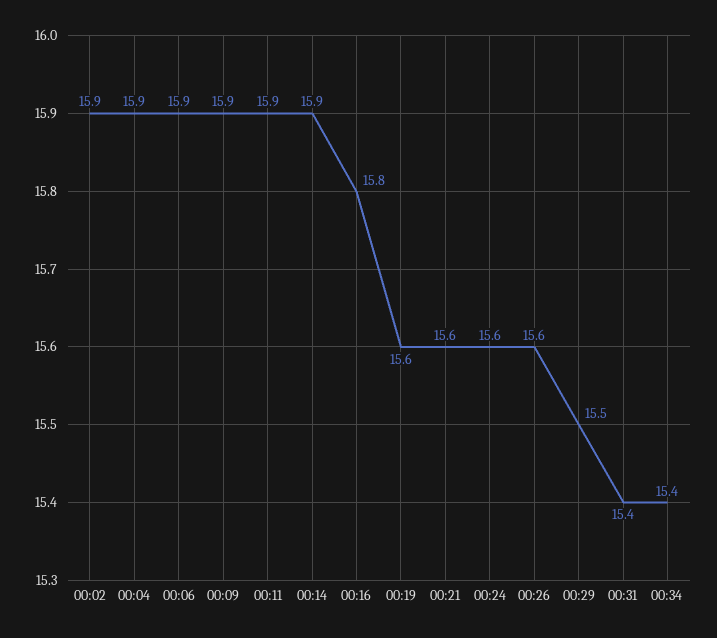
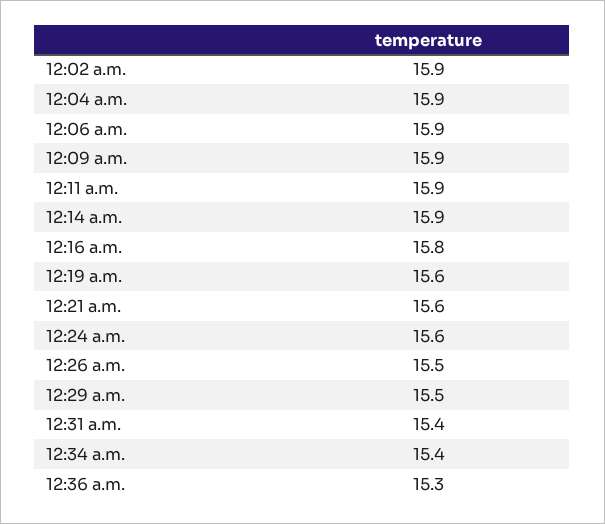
00:26: 15.6 -> 15.5
12:36 a.m.: none -> 15.3

